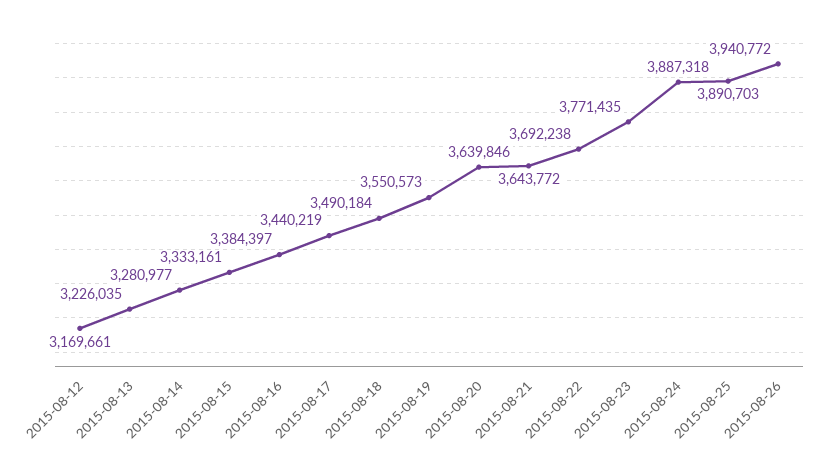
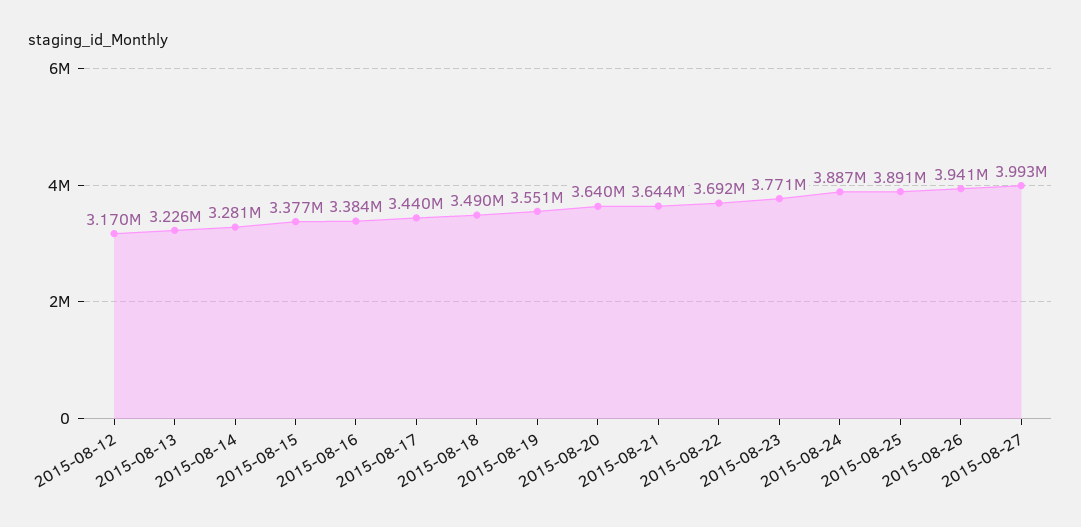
2015-08-15: 3333161 -> 3377000
2015-08-27: none -> 3993000

